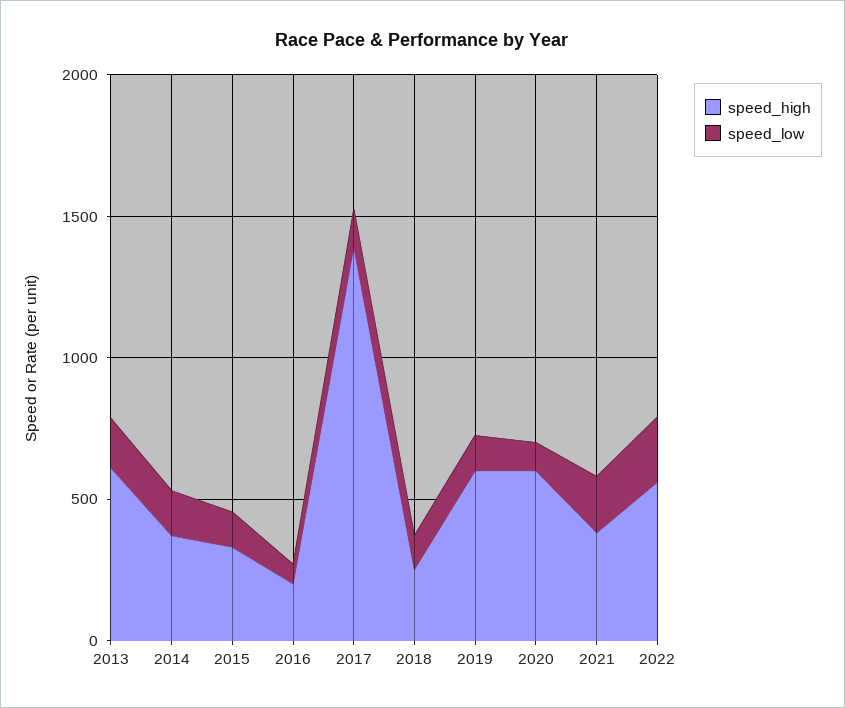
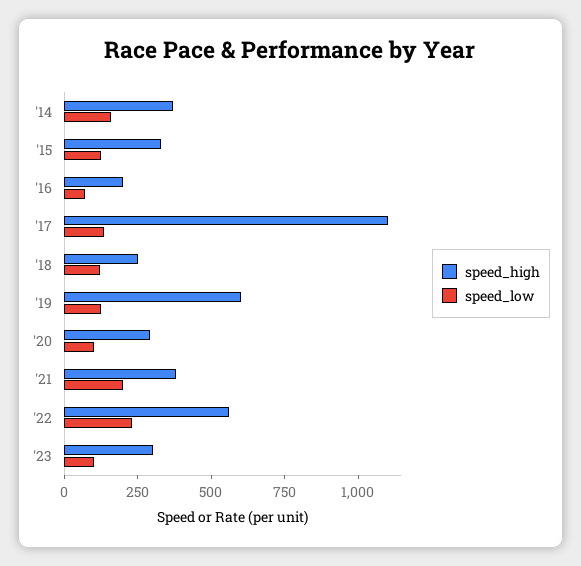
speed_high, 2013: 600 -> none
speed_low, 2013: 200 -> none
speed_high, 2017: 1400 -> 1100
speed_high, 2020: 600 -> 300
speed_high, '23: none -> 300
speed_low, '23: none -> 100

